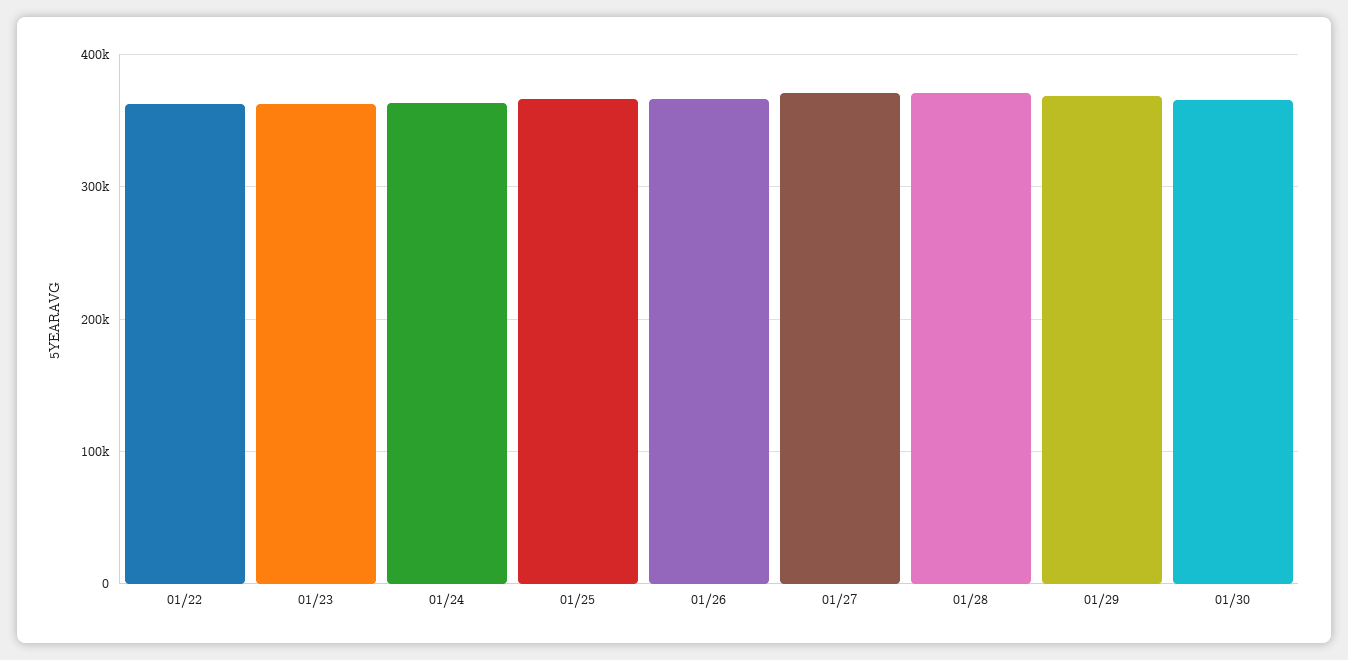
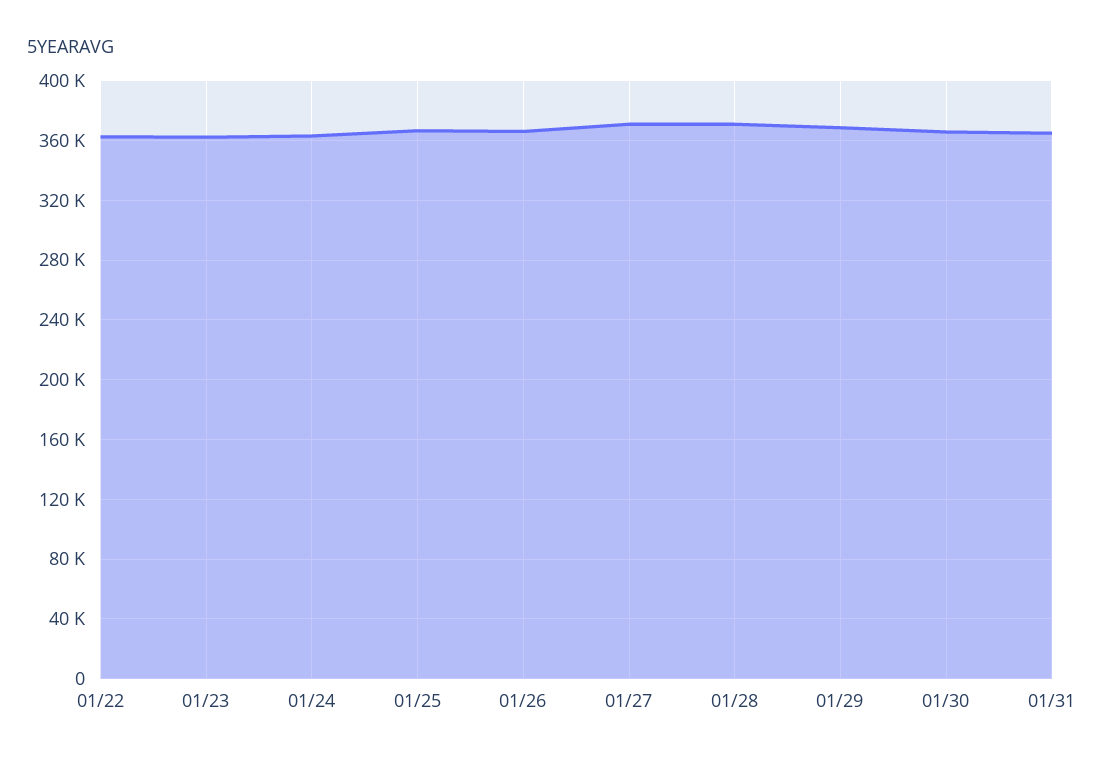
01/31: none -> 365000

